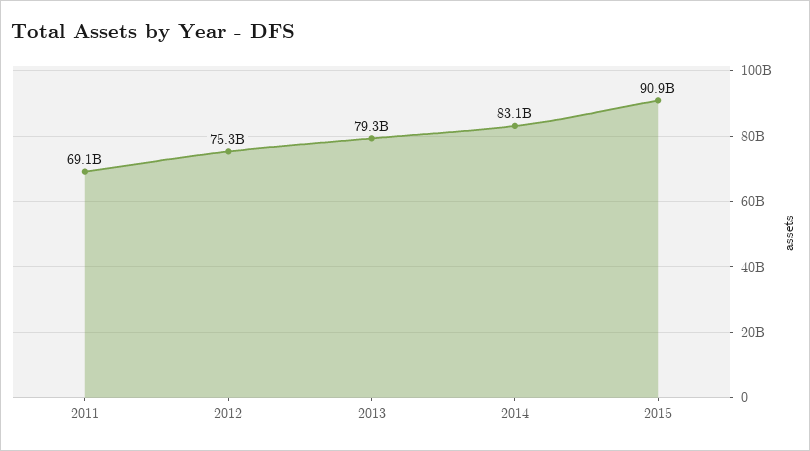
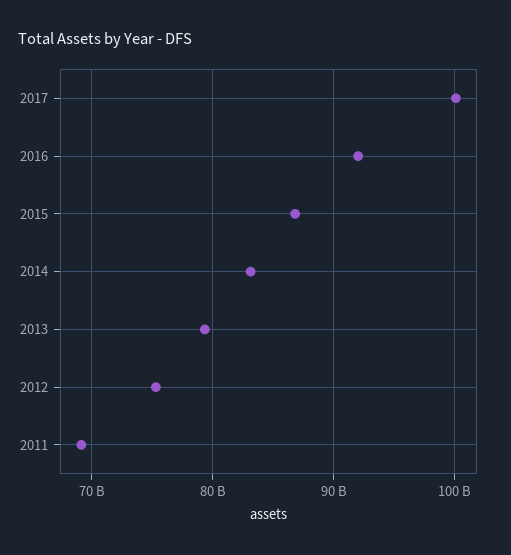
2015: 90900000000 -> 87000000000
2017: none -> 100000000000
2016: none -> 92000000000

